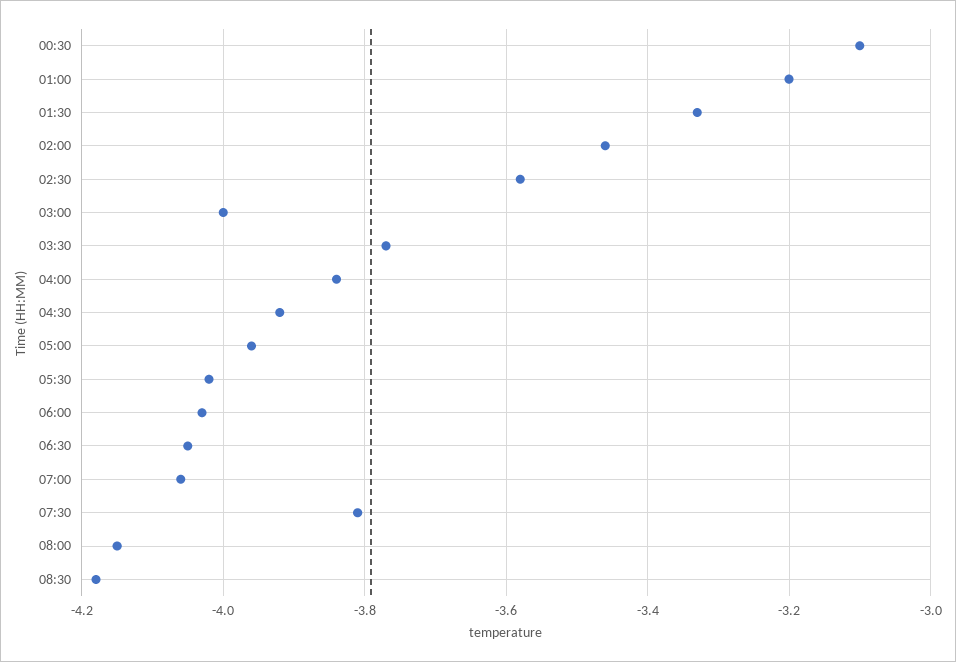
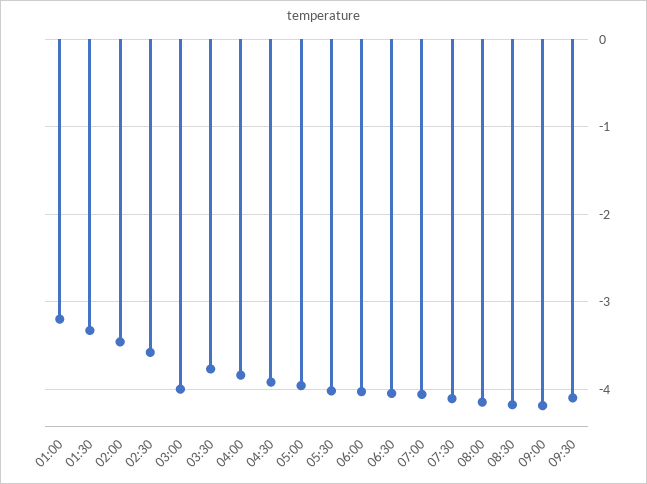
00:30: -3.1 -> none
07:30: -3.8 -> -4.1
09:00: none -> -4.2
09:30: none -> -4.1

